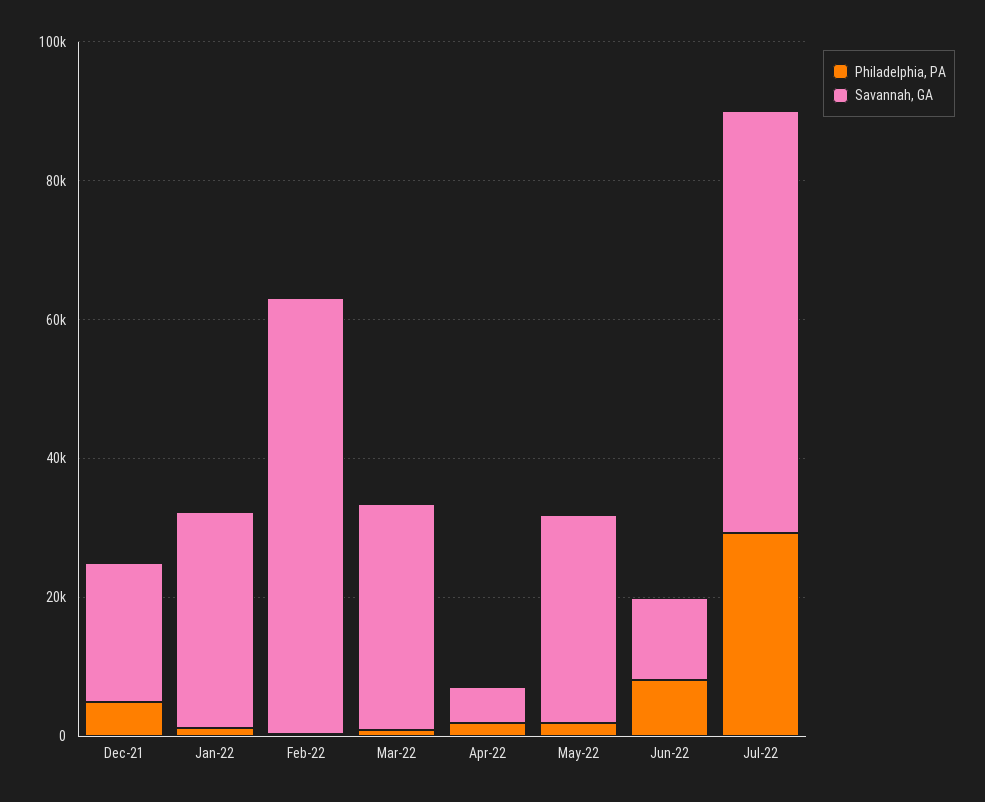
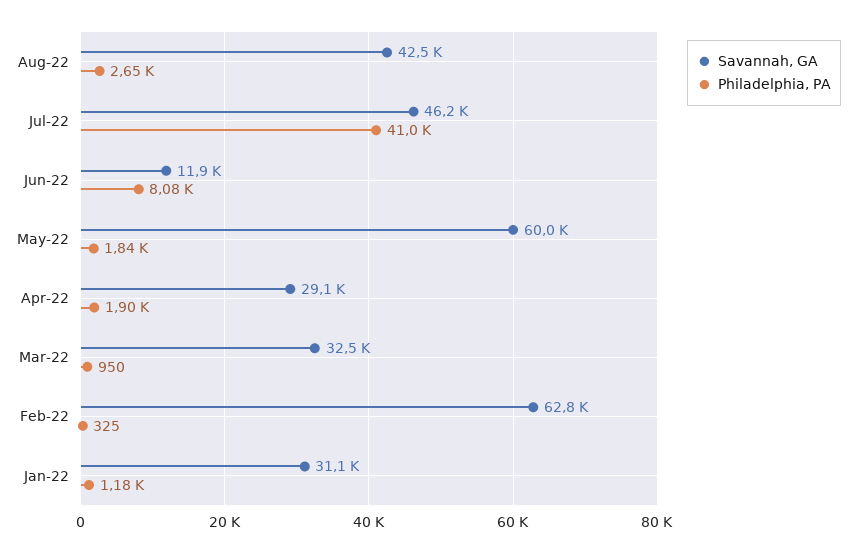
Philadelphia, PA, Dec-21: 5000 -> none
Savannah, GA, Dec-21: 20000 -> none
Savannah, GA, Apr-22: 5000 -> 29100
Savannah, GA, May-22: 30000 -> 60000
Philadelphia, PA, Jul-22: 30000 -> 41000
Savannah, GA, Jul-22: 60000 -> 46200
Savannah, GA, Aug-22: none -> 42500
Philadelphia, PA, Aug-22: none -> 2650

